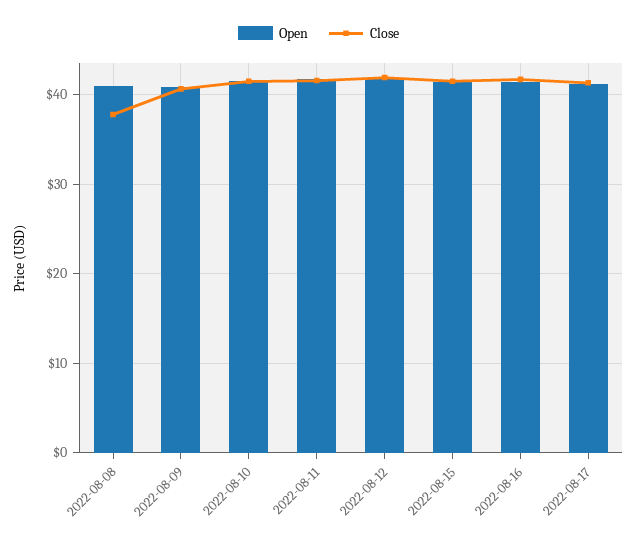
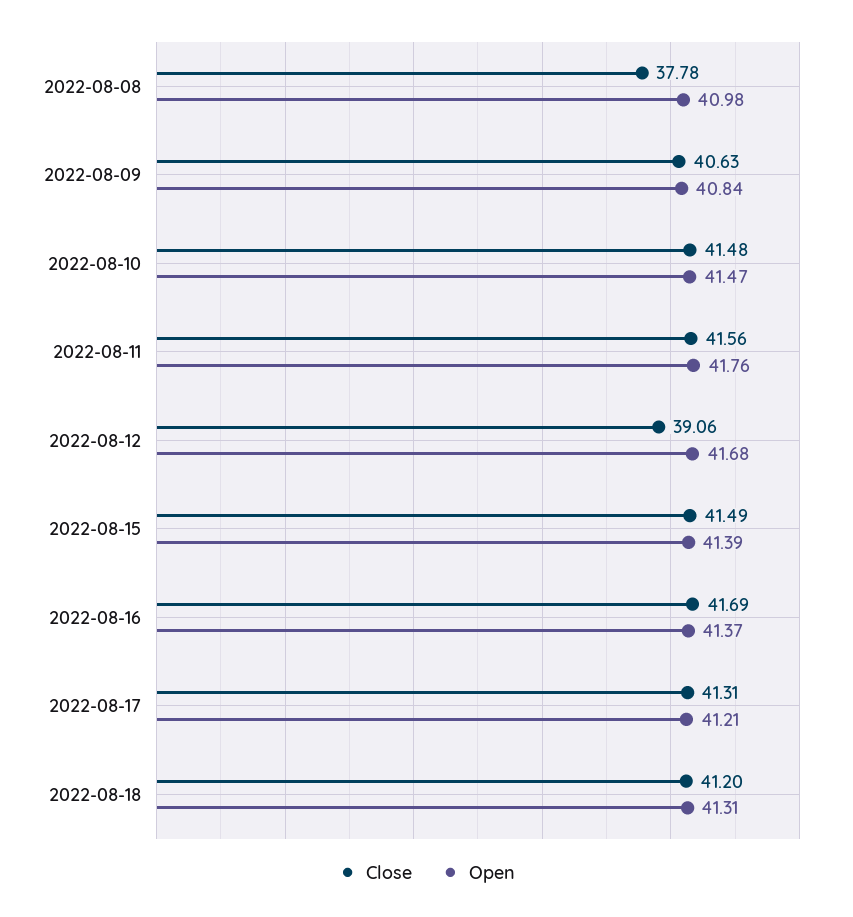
Close, 2022-08-12: 42 -> 39.06
Close, 2022-08-18: none -> 41.2
Open, 2022-08-18: none -> 41.31

